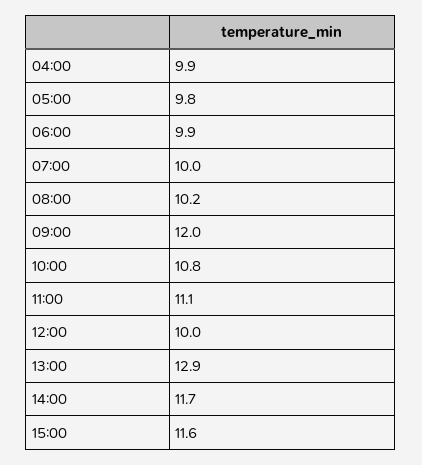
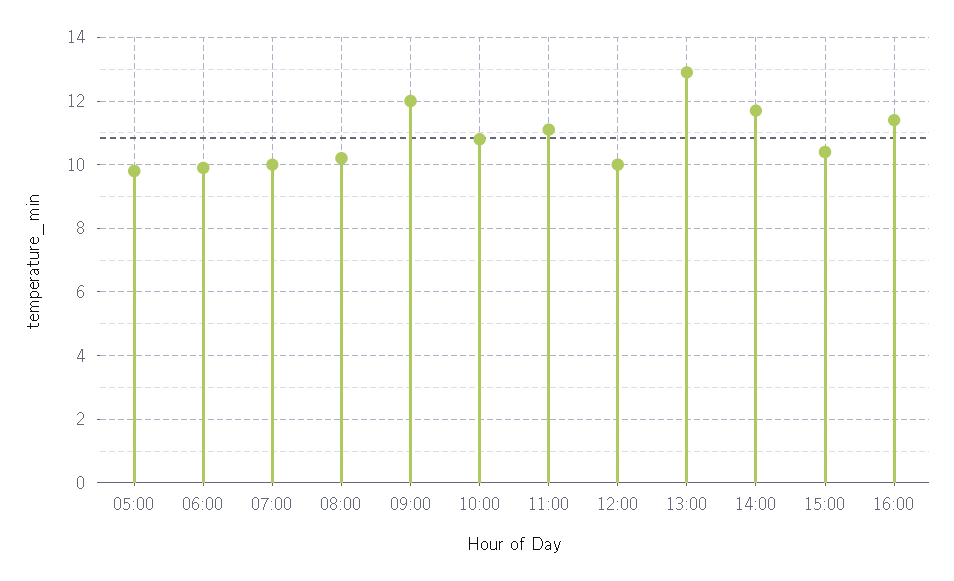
04:00: 9.9 -> none
15:00: 11.6 -> 10.5
16:00: none -> 11.5

